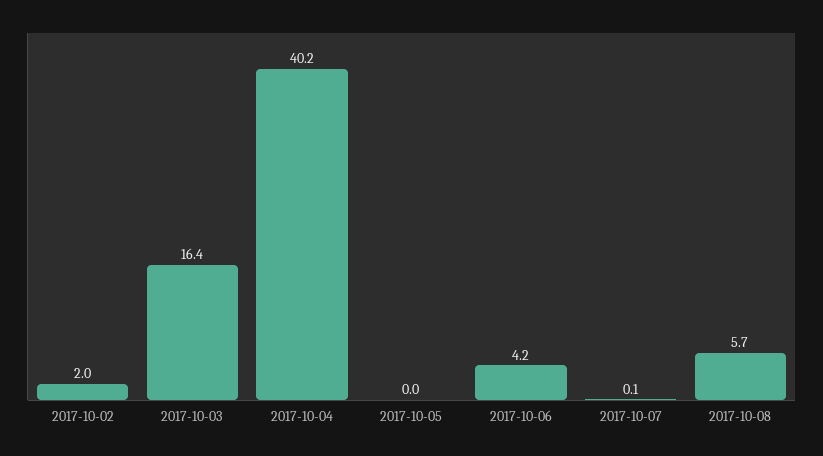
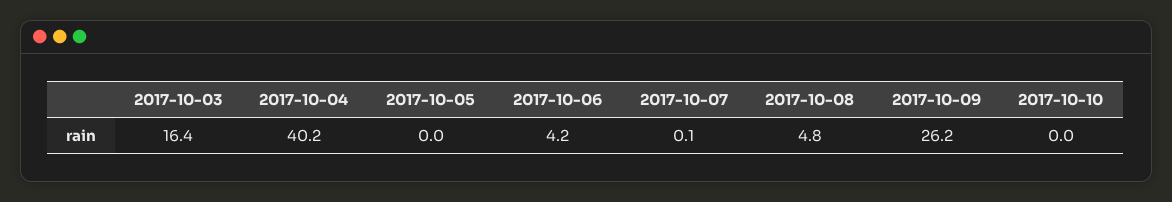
2017-10-02: 2 -> none
2017-10-08: 5.7 -> 4.8
2017-10-09: none -> 26.2
2017-10-10: none -> 0

